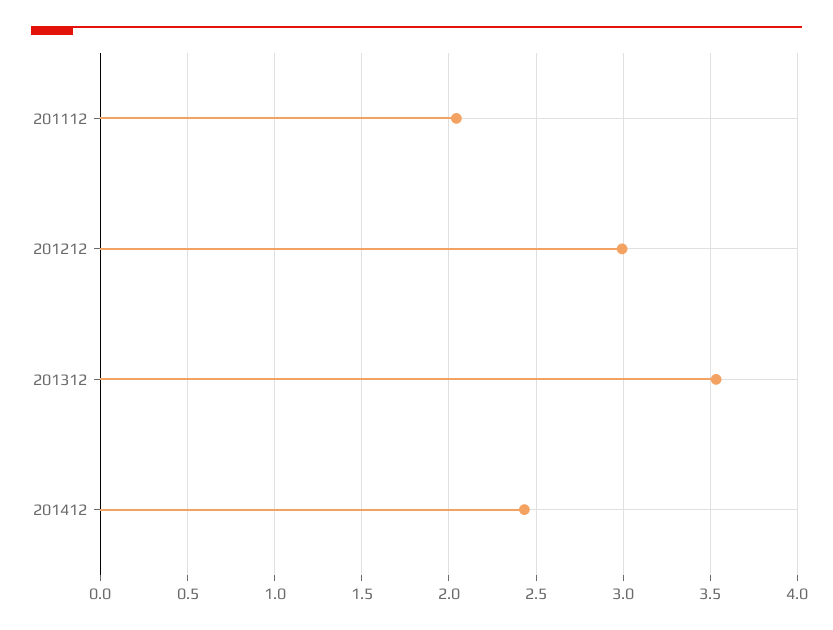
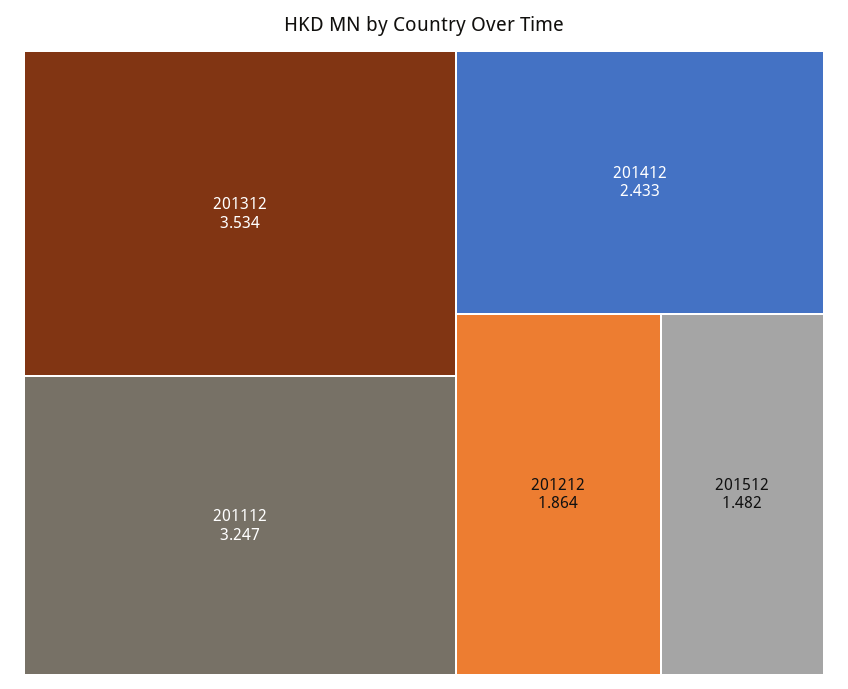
201112: 2.05 -> 3.247
201212: 3 -> 1.864
201512: none -> 1.482

